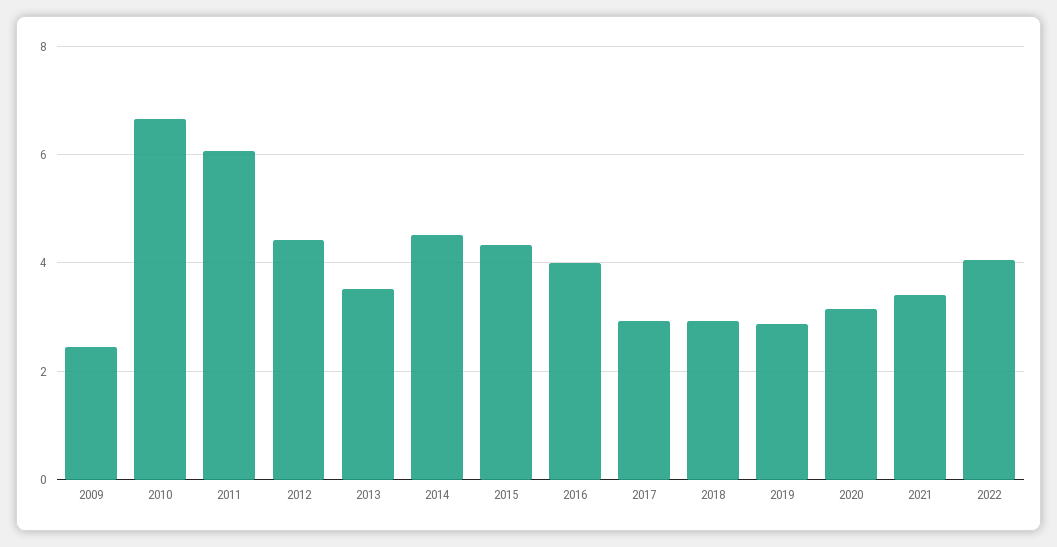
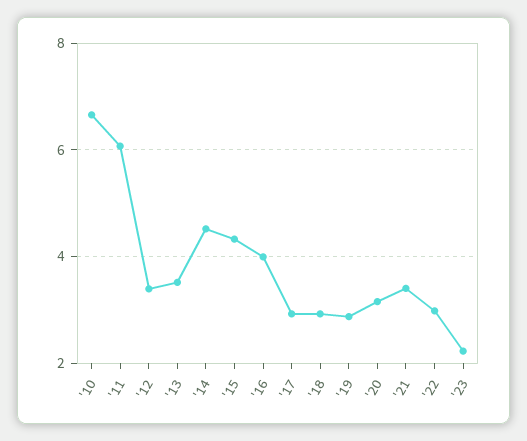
2009: 2.4 -> none
2012: 4.4 -> 3.4
2022: 4 -> 3
'23: none -> 2.2

